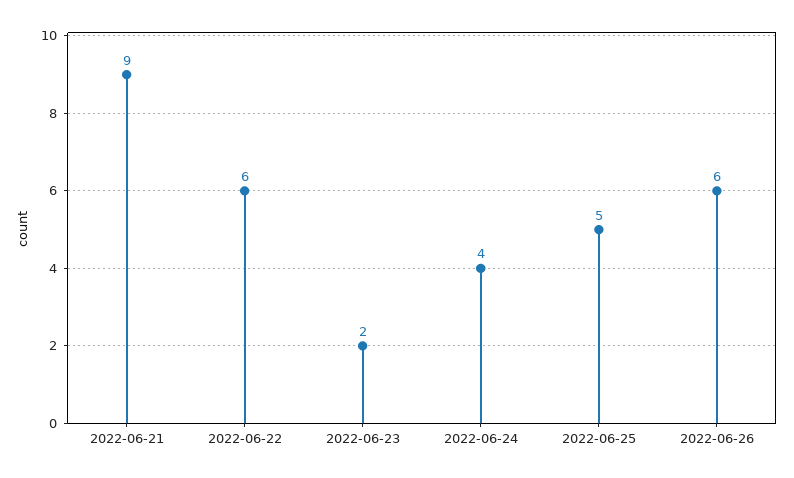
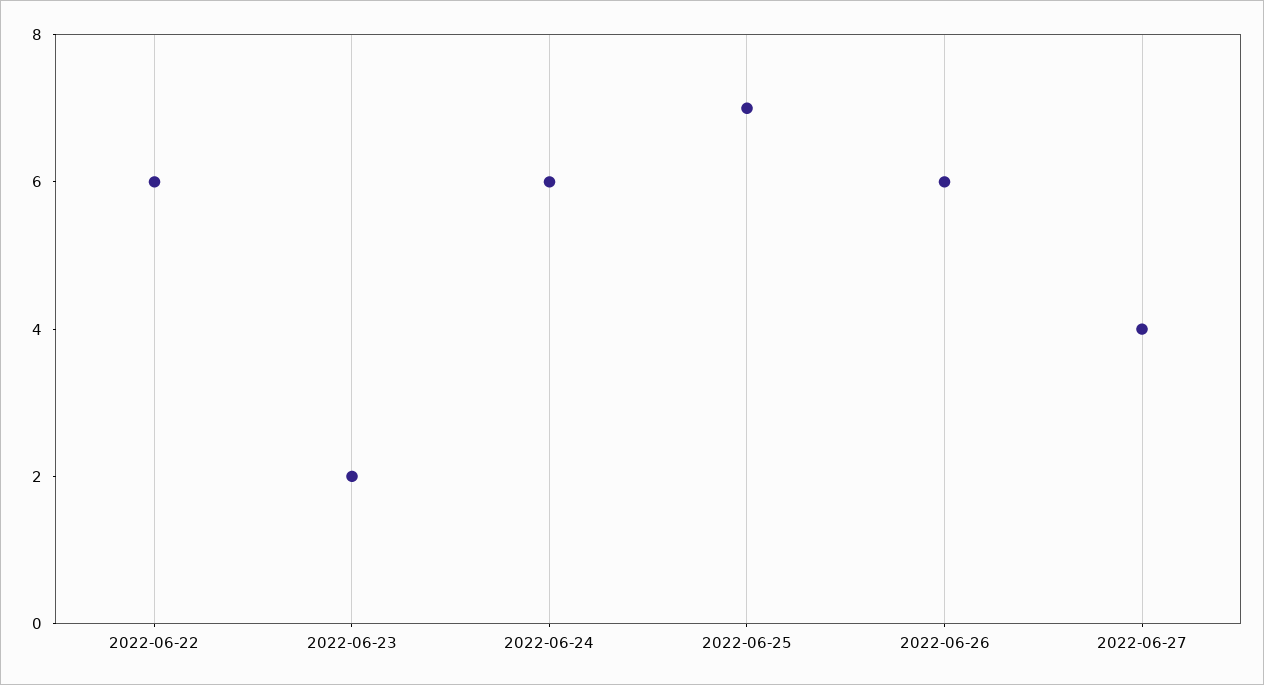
2022-06-21: 9 -> none
2022-06-24: 4 -> 6
2022-06-25: 5 -> 7
2022-06-27: none -> 4

